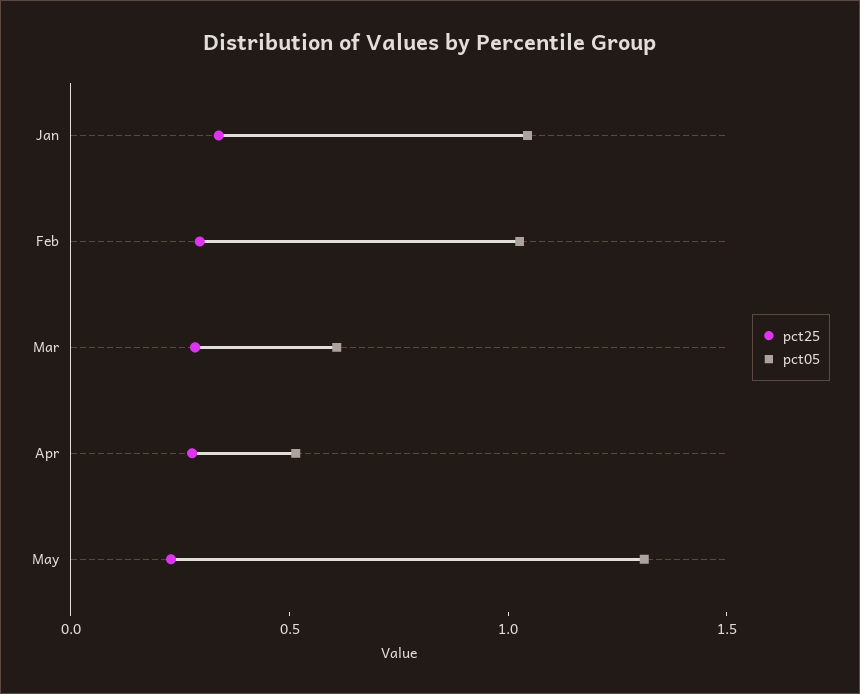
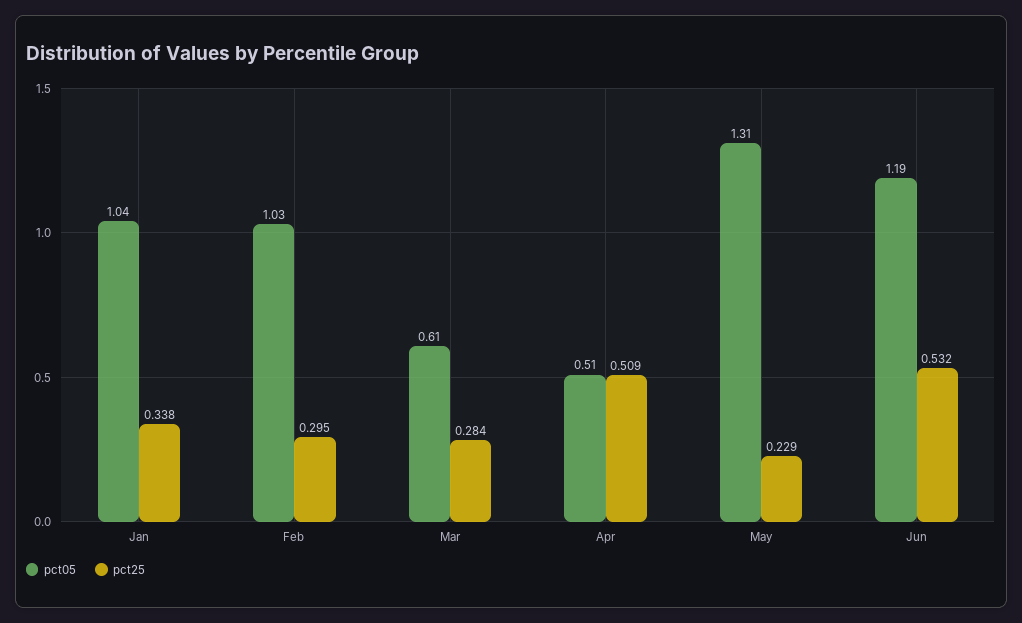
pct25, Apr: 0.3 -> 0.509
pct05, Jun: none -> 1.19
pct25, Jun: none -> 0.532

